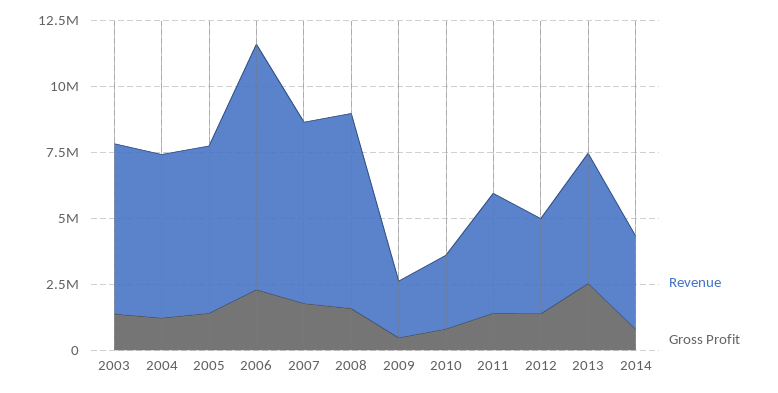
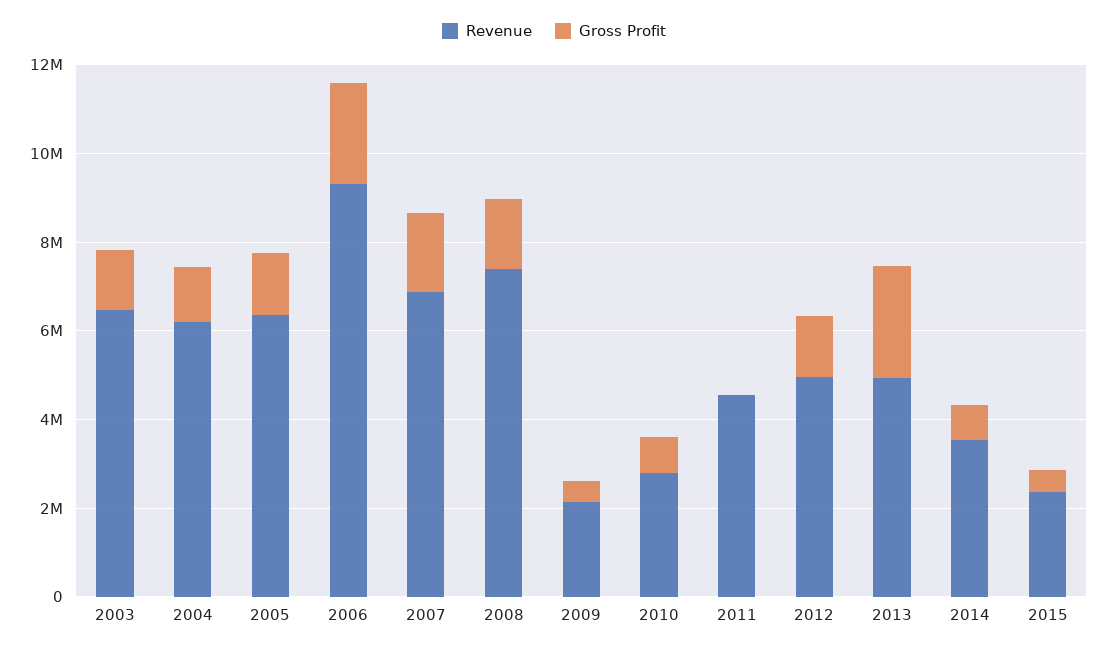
Gross Profit, 2011: 1500000 -> 0
Revenue, 2012: 3500000 -> 5000000
Revenue, 2015: none -> 2500000
Gross Profit, 2015: none -> 500000

